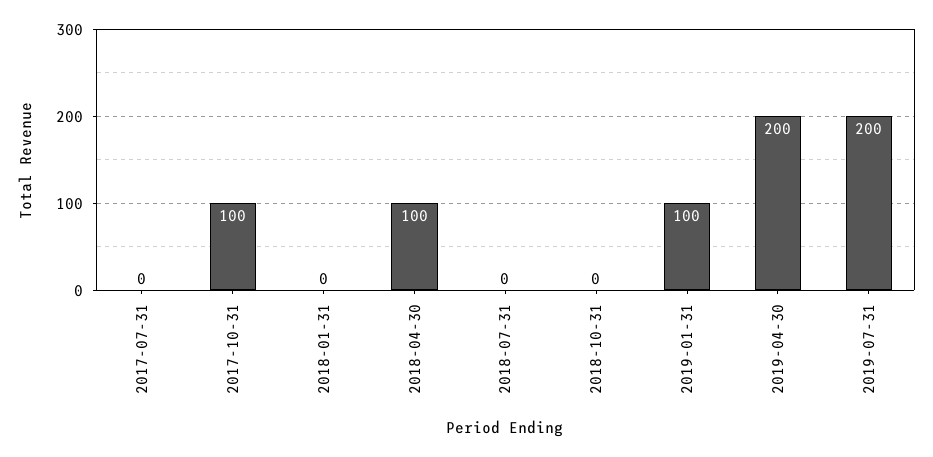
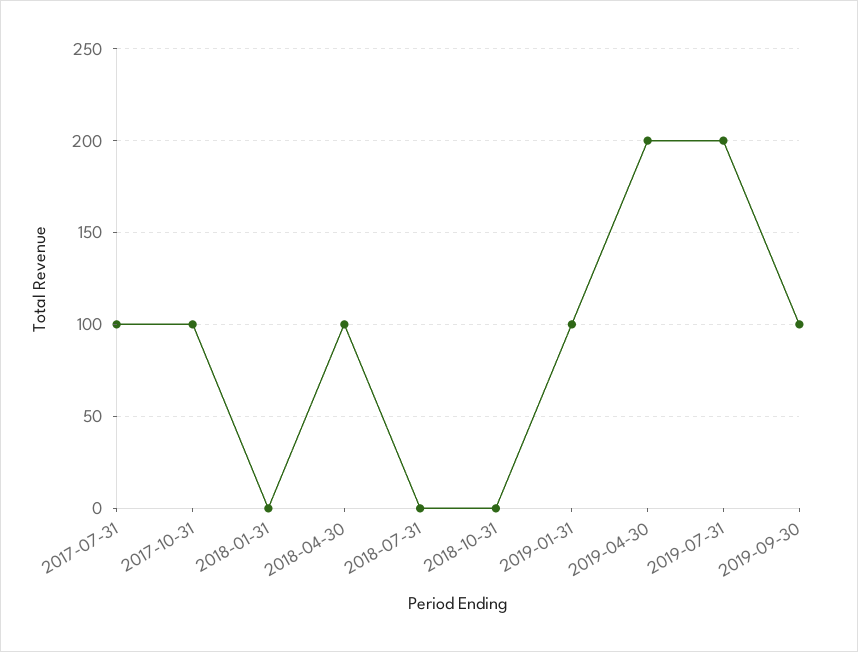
2017-07-31: 0 -> 100
2019-09-30: none -> 100

